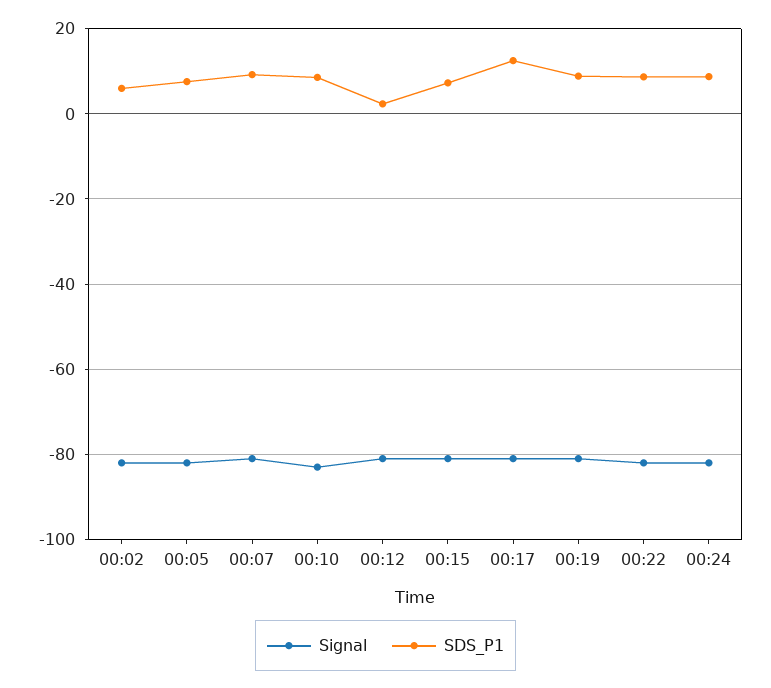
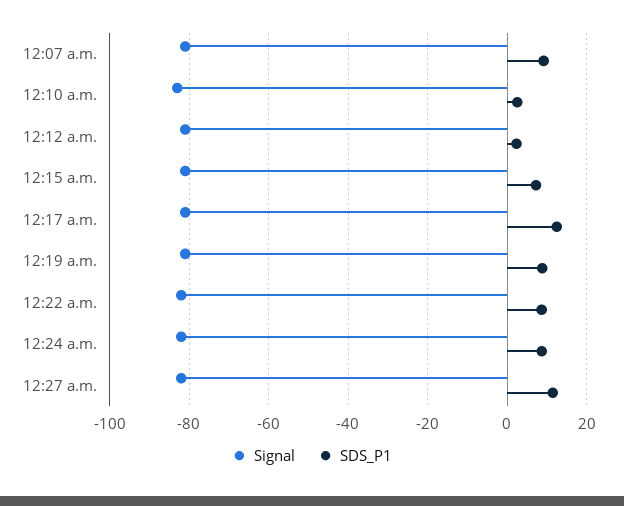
Signal, 00:02: -82 -> none
SDS_P1, 00:02: 6 -> none
Signal, 00:05: -82 -> none
SDS_P1, 00:05: 8 -> none
SDS_P1, 00:10: 8 -> 2
Signal, 12:27 a.m.: none -> -82
SDS_P1, 12:27 a.m.: none -> 12

